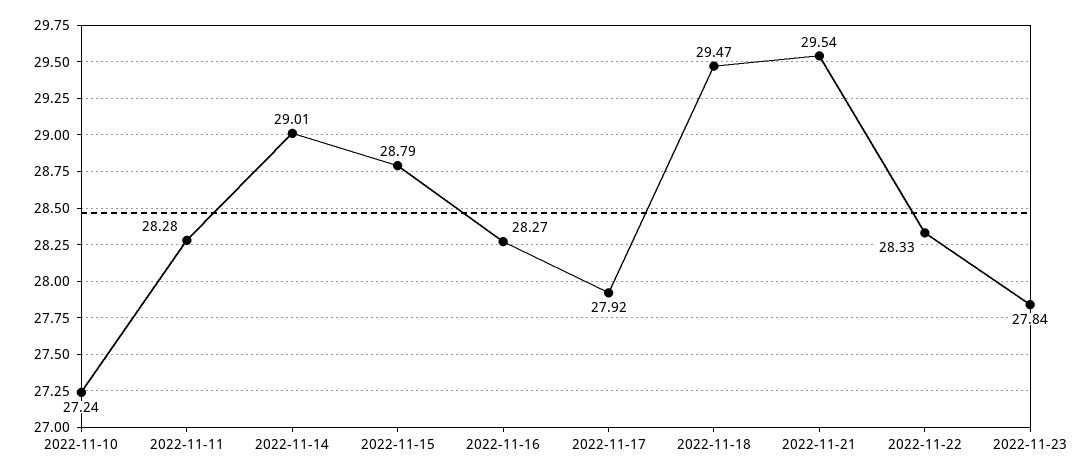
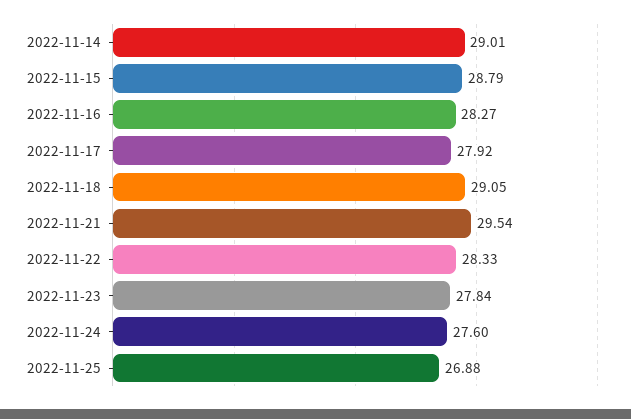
2022-11-10: 27.24 -> none
2022-11-11: 28.28 -> none
2022-11-18: 29.47 -> 29.05
2022-11-24: none -> 27.6
2022-11-25: none -> 26.88

